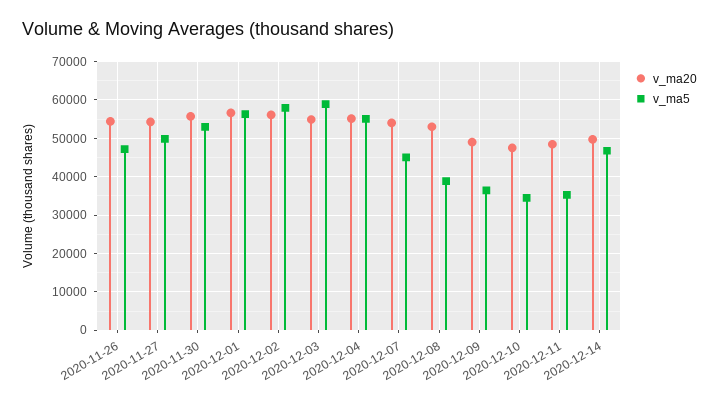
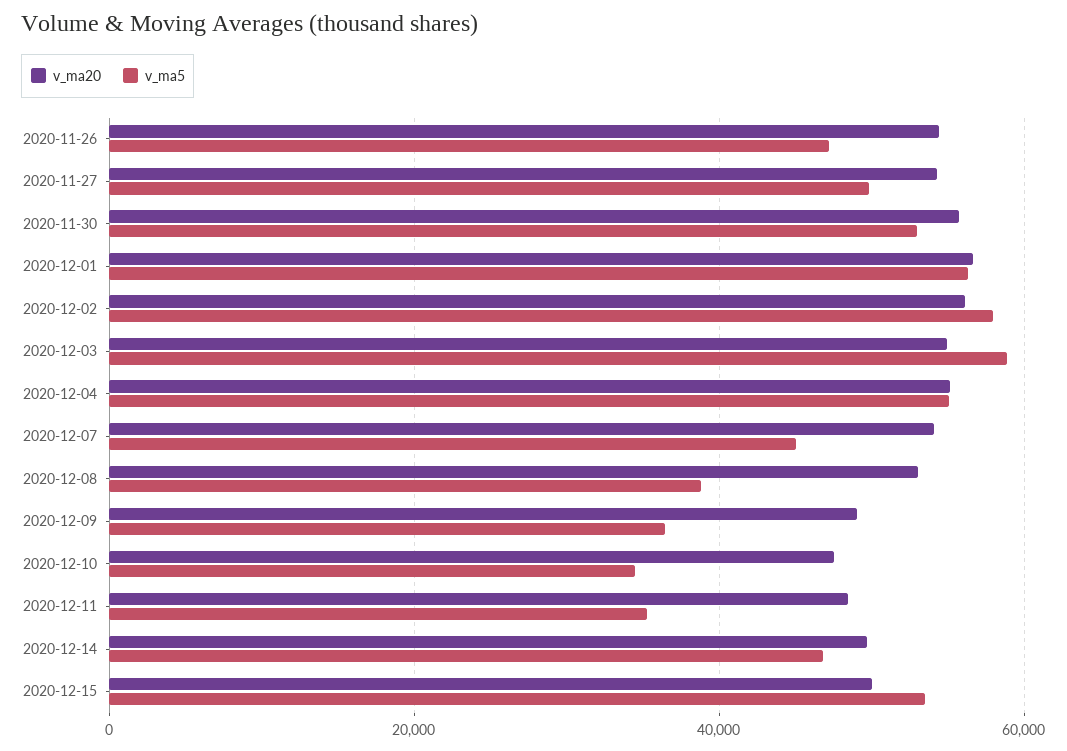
v_ma20, 2020-12-15: none -> 50000
v_ma5, 2020-12-15: none -> 54000

